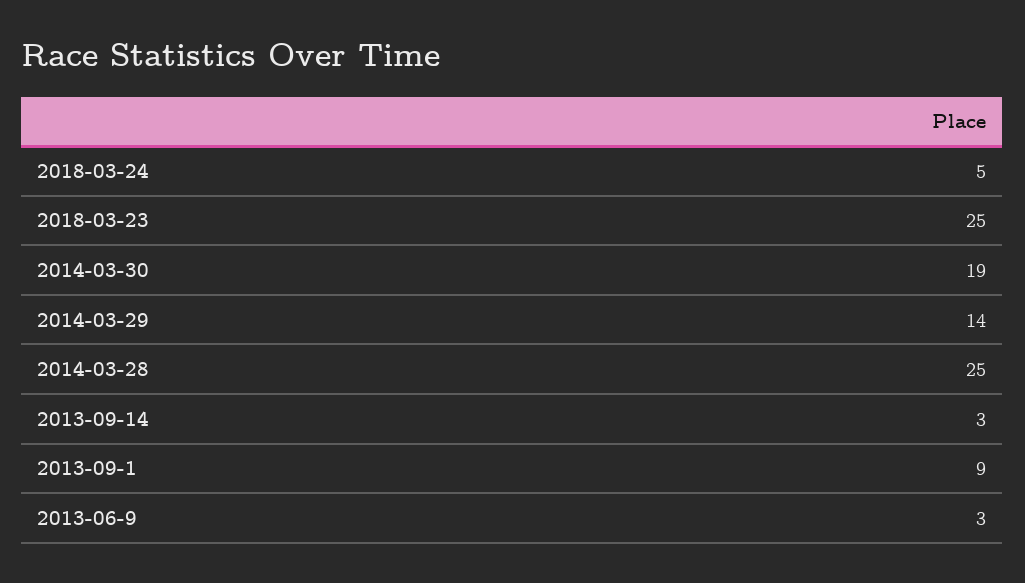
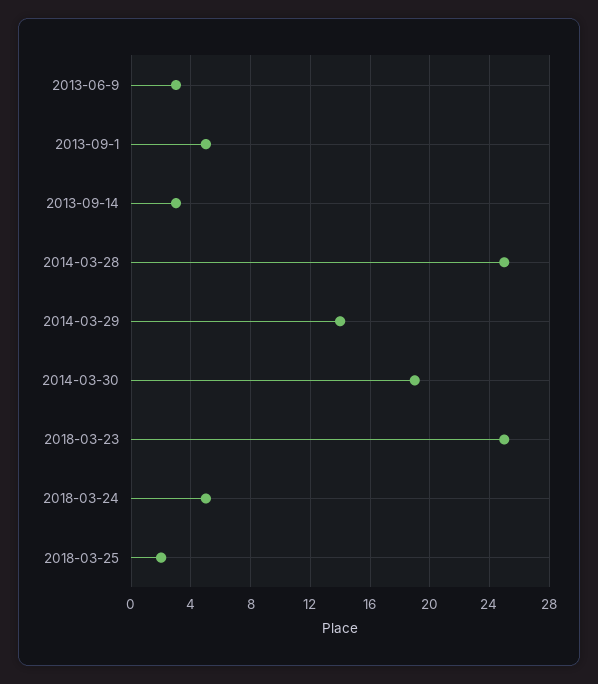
2013-09-1: 9 -> 5
2018-03-25: none -> 2

